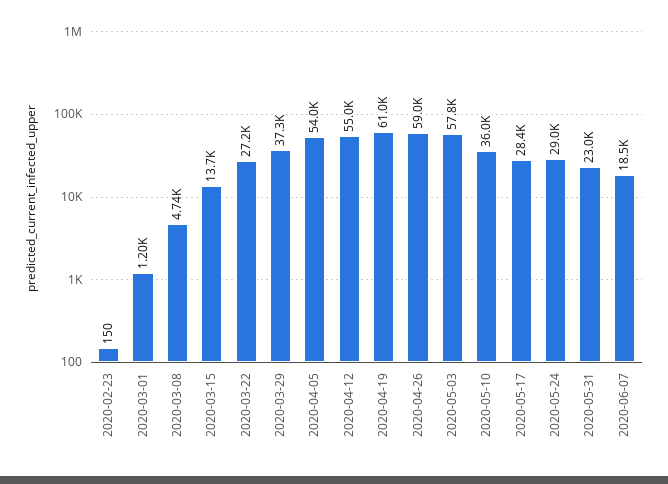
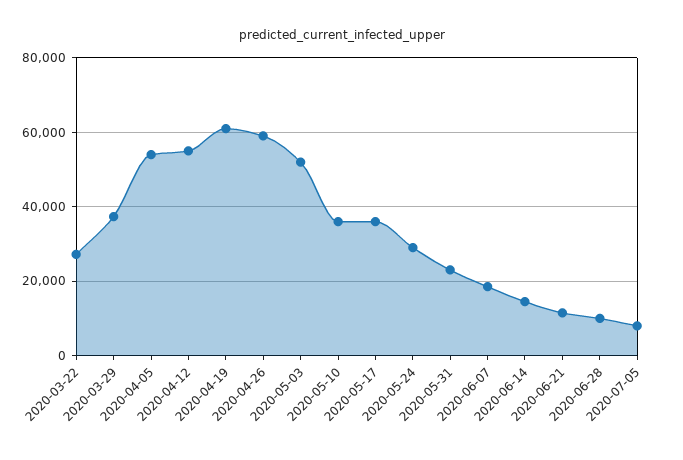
2020-02-23: 150 -> none
2020-03-01: 1200 -> none
2020-03-08: 4740 -> none
2020-03-15: 13700 -> none
2020-05-03: 57800 -> 52000
2020-05-17: 28400 -> 36000
2020-06-14: none -> 14000
2020-06-21: none -> 12000
2020-06-28: none -> 10000
2020-07-05: none -> 8000

